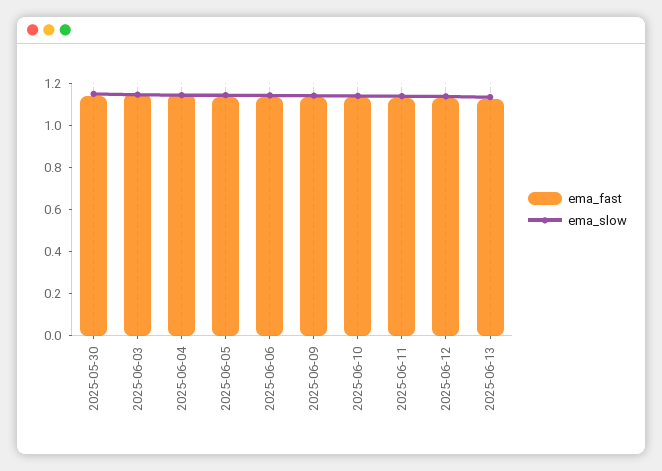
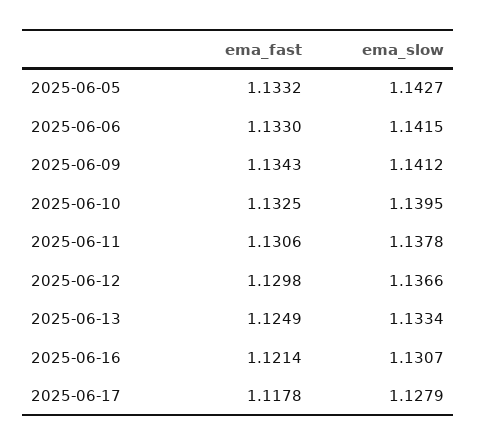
ema_fast, 2025-05-30: 1.15 -> none
ema_slow, 2025-05-30: 1.15 -> none
ema_fast, 2025-06-03: 1.15 -> none
ema_slow, 2025-06-03: 1.15 -> none
ema_fast, 2025-06-04: 1.15 -> none
ema_slow, 2025-06-04: 1.15 -> none
ema_fast, 2025-06-16: none -> 1.1214
ema_slow, 2025-06-16: none -> 1.1307
ema_fast, 2025-06-17: none -> 1.1178
ema_slow, 2025-06-17: none -> 1.1279

